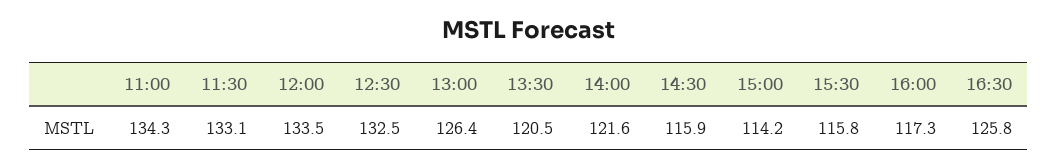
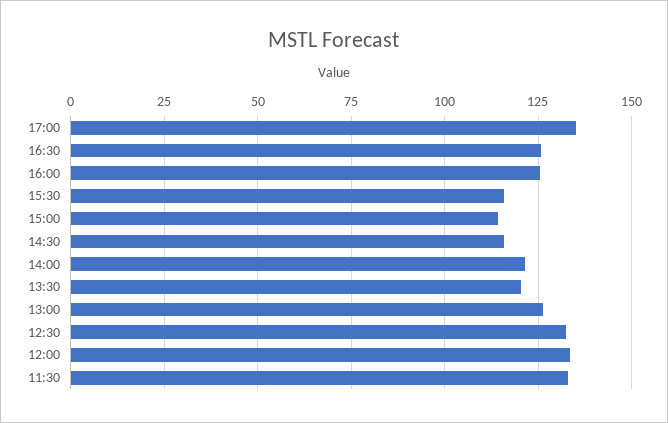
11:00: 134.3 -> none
16:00: 117.3 -> 125
17:00: none -> 135

